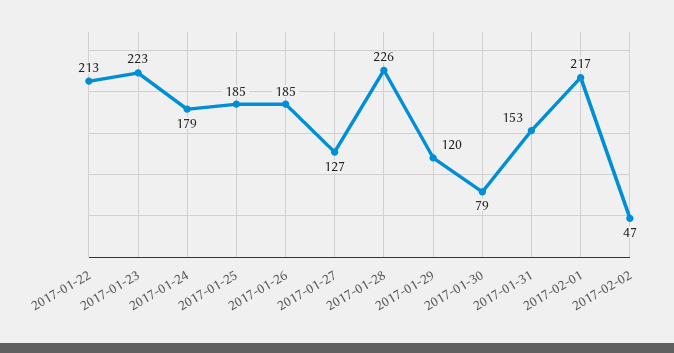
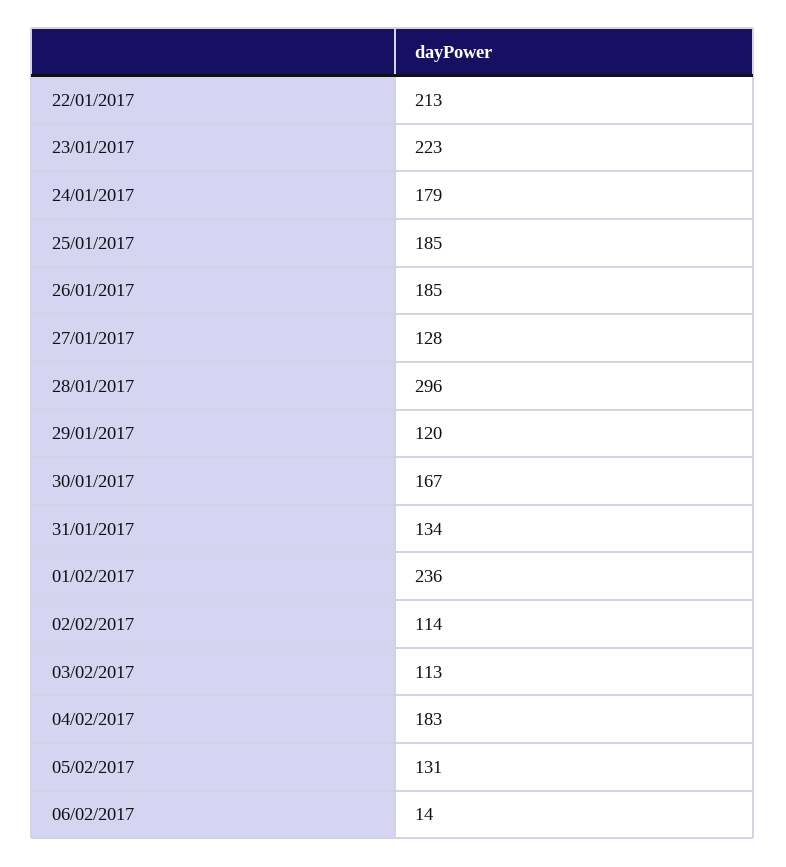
2017-01-27: 127 -> 128
2017-01-28: 226 -> 296
2017-01-30: 79 -> 167
2017-01-31: 153 -> 134
2017-02-01: 217 -> 236
2017-02-02: 47 -> 114
03/02/2017: none -> 113
04/02/2017: none -> 183
05/02/2017: none -> 131
06/02/2017: none -> 14

